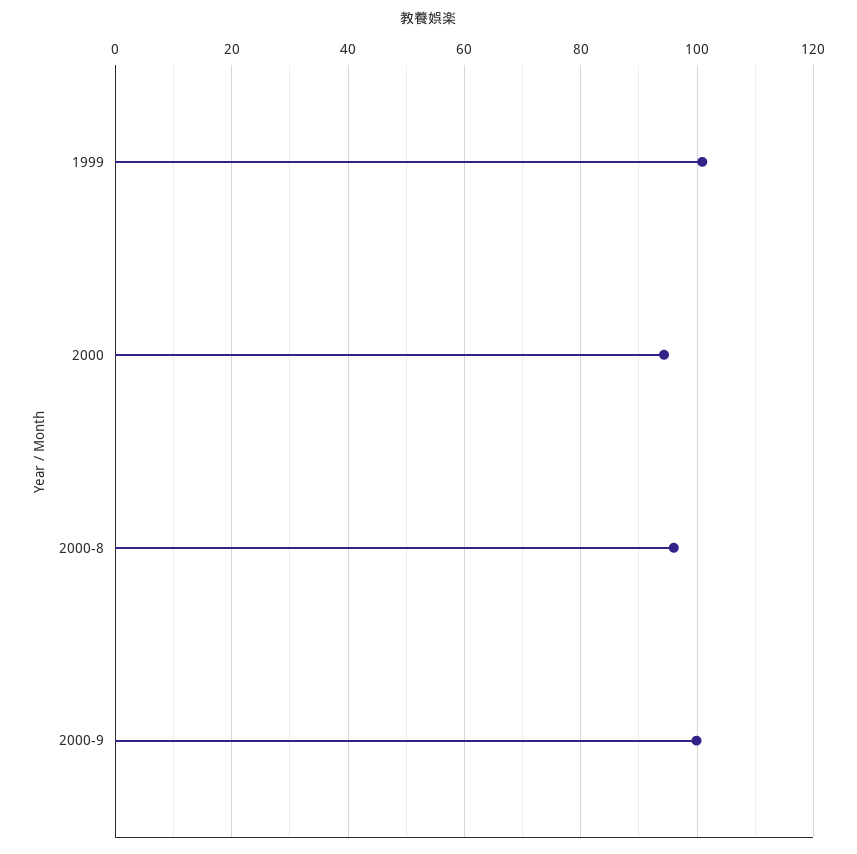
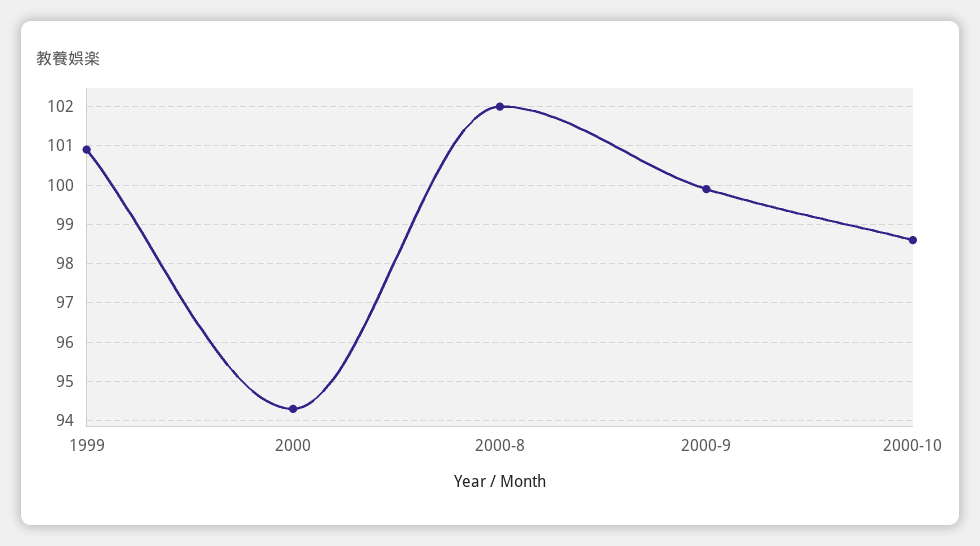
2000-8: 96 -> 102
2000-10: none -> 98.5

